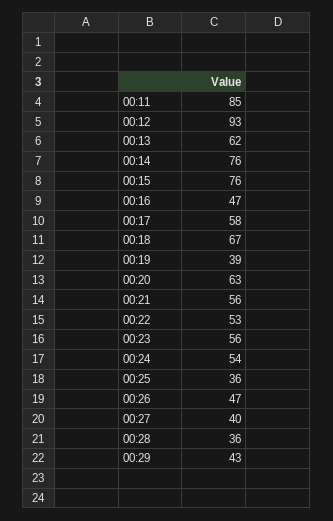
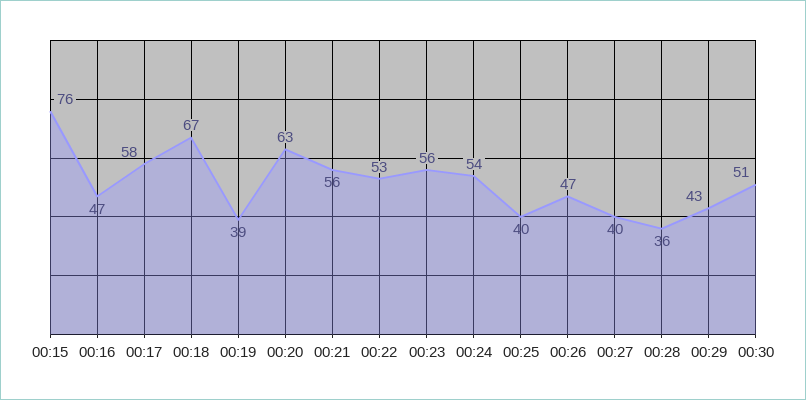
00:11: 85 -> none
00:12: 93 -> none
00:13: 62 -> none
00:14: 76 -> none
00:25: 36 -> 40
00:30: none -> 51

